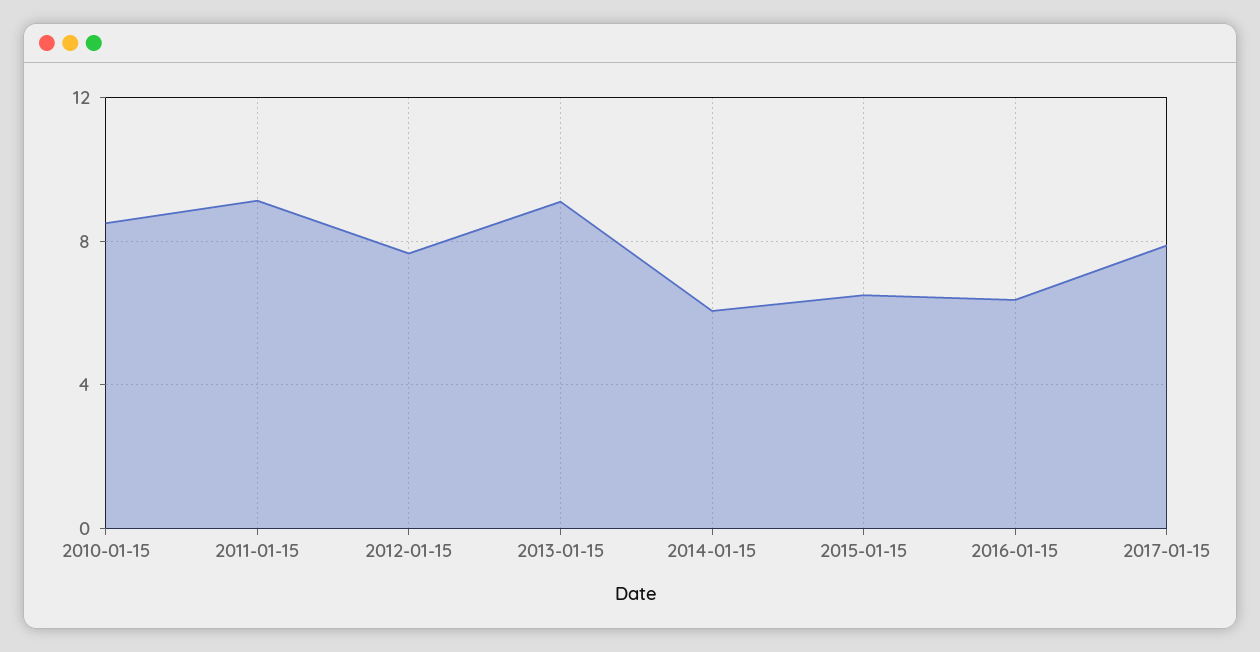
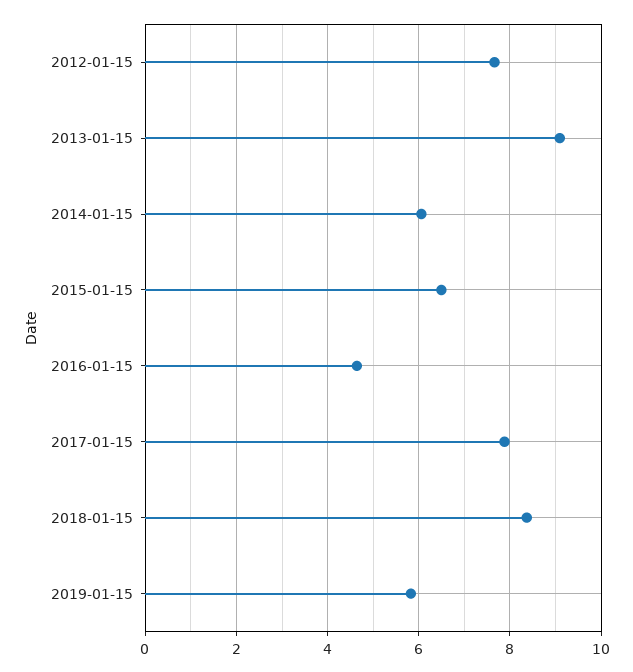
2010-01-15: 8.5 -> none
2011-01-15: 9 -> none
2016-01-15: 6.5 -> 4.6
2018-01-15: none -> 8.4
2019-01-15: none -> 5.8

